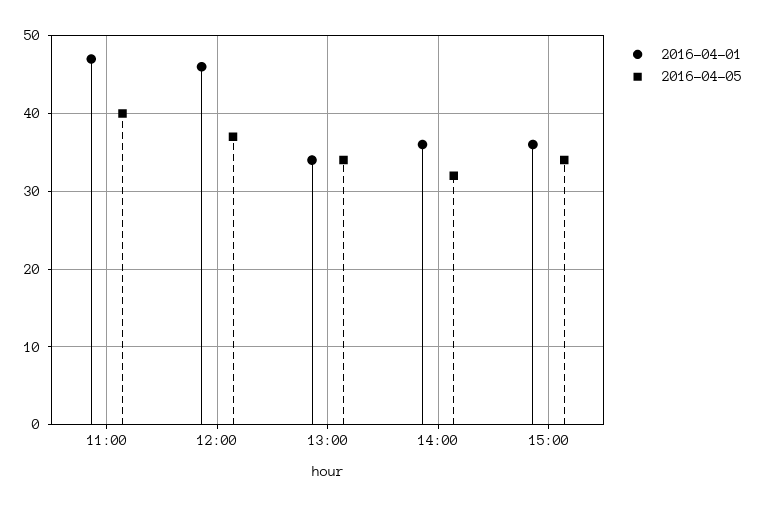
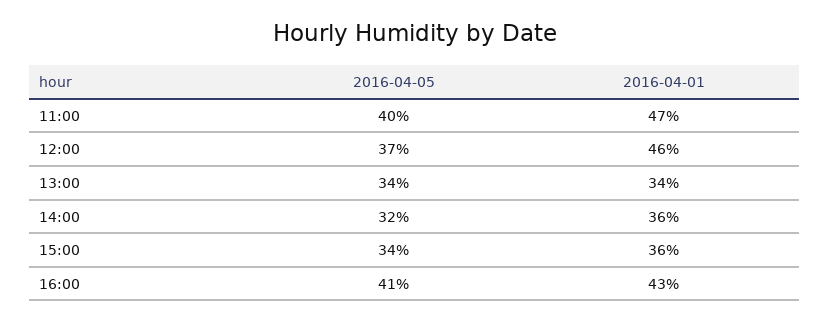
2016-04-05, 16:00: none -> 41
2016-04-01, 16:00: none -> 43

